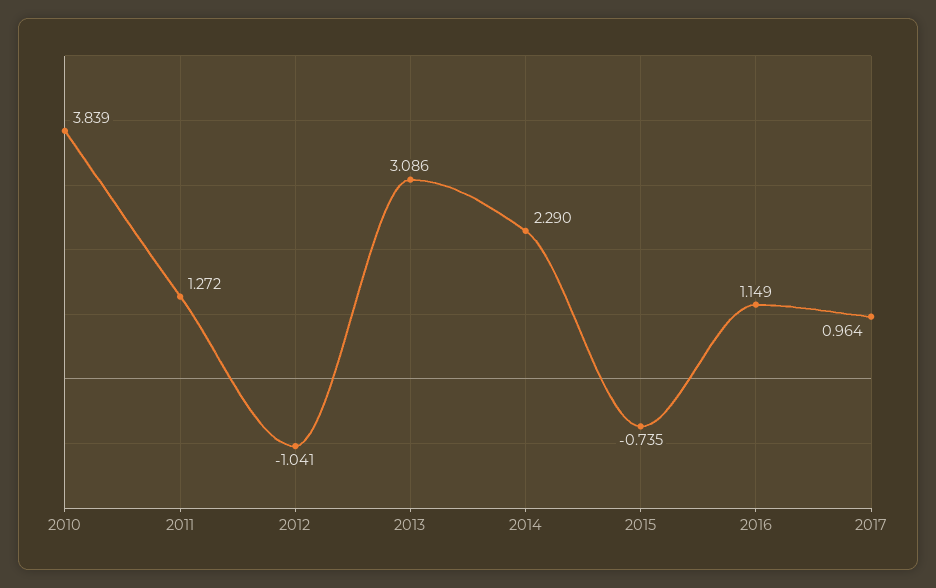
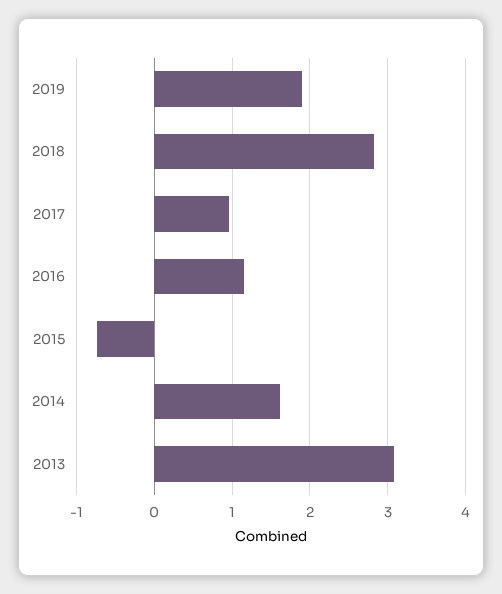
2010: 3.839 -> none
2011: 1.272 -> none
2012: -1.041 -> none
2014: 2.29 -> 1.6
2019: none -> 1.9
2018: none -> 2.8

